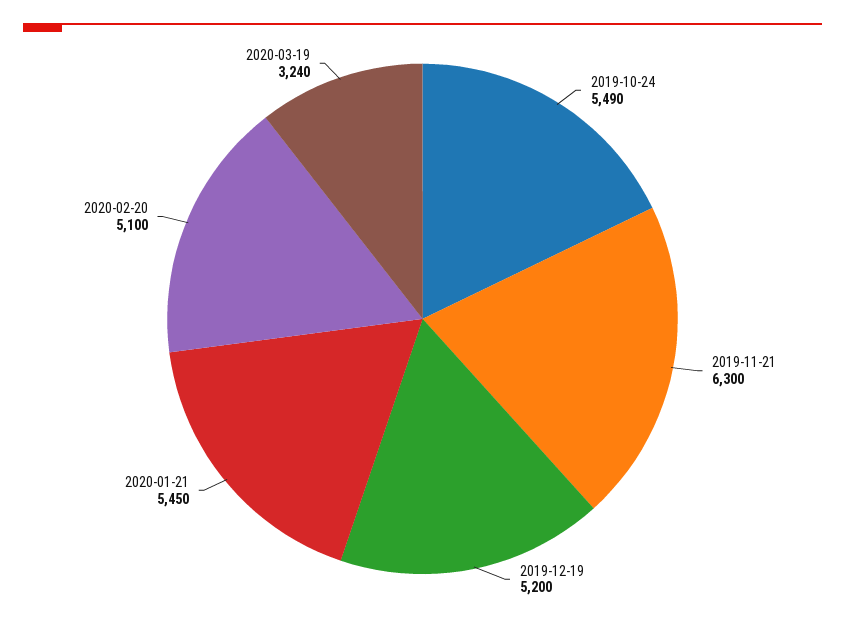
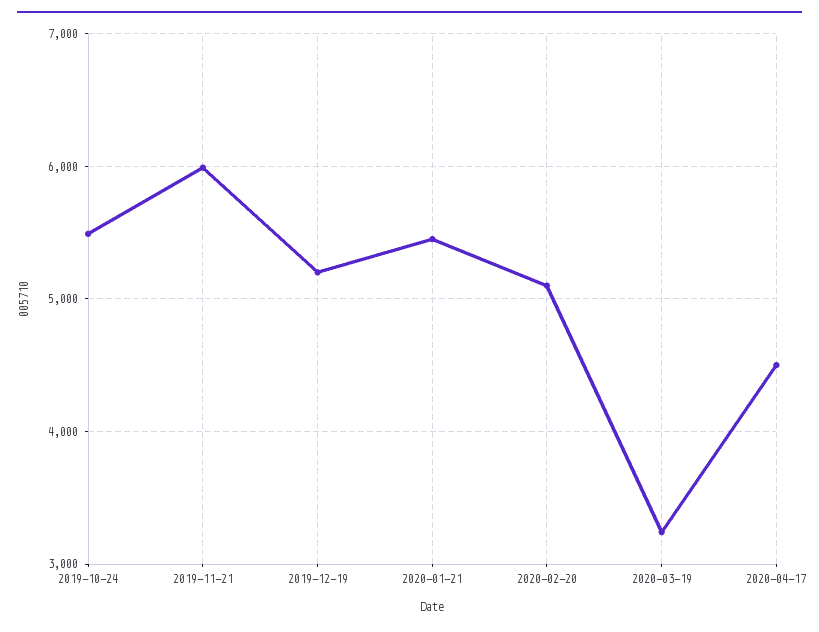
2019-11-21: 6300 -> 6000
2020-04-17: none -> 4500

